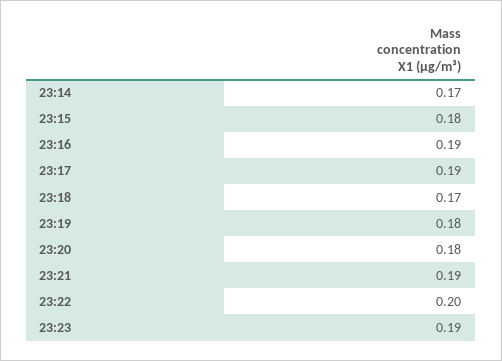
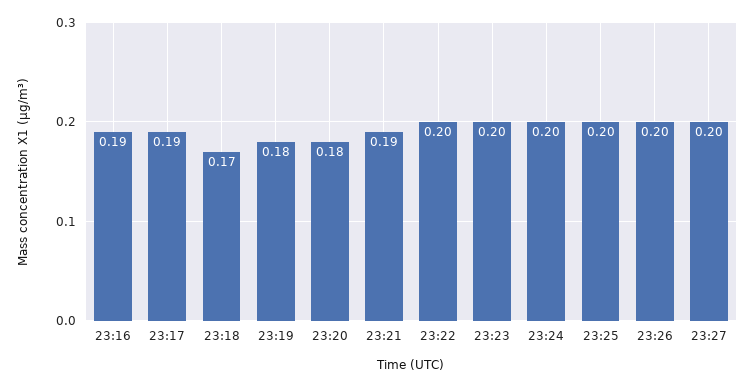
23:14: 0.17 -> none
23:15: 0.18 -> none
23:23: 0.19 -> 0.2
23:24: none -> 0.2
23:25: none -> 0.2
23:26: none -> 0.2
23:27: none -> 0.2

